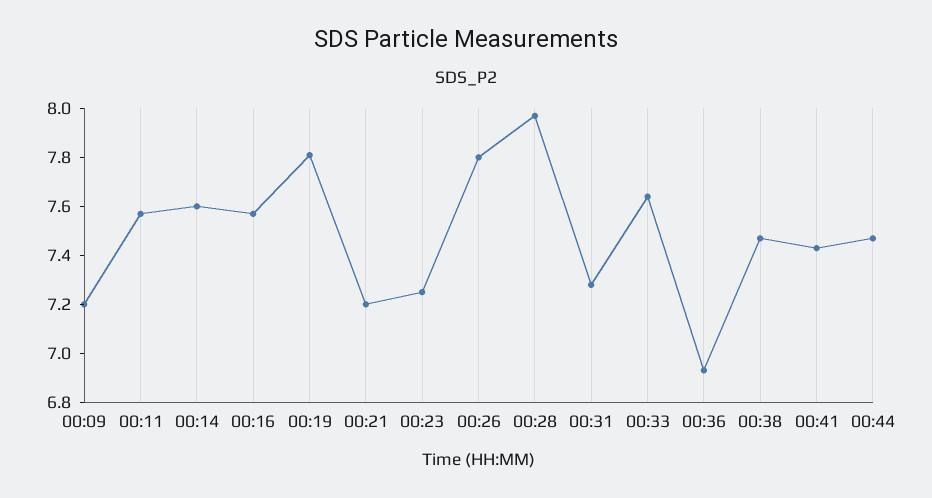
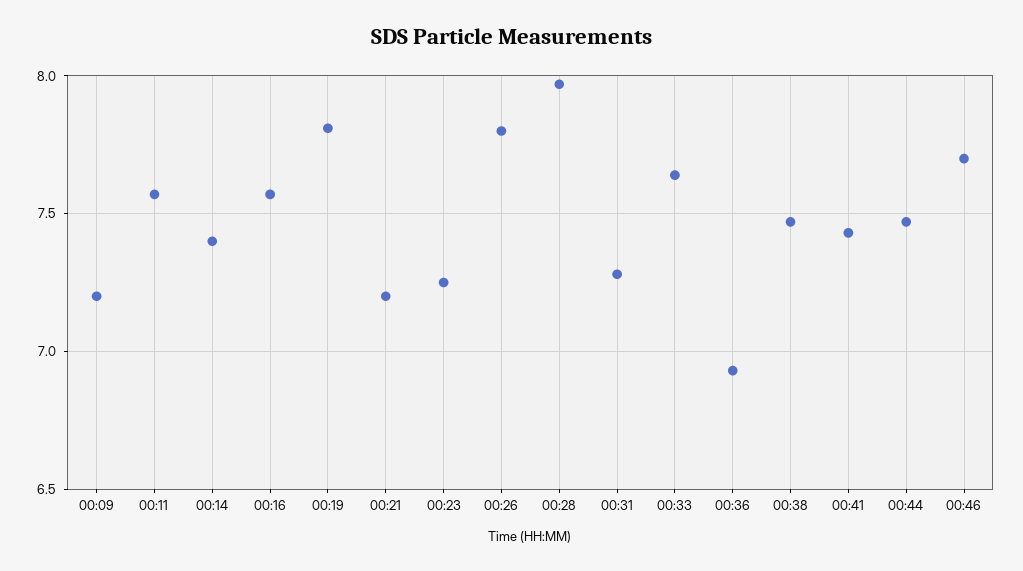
00:14: 7.6 -> 7.4
00:46: none -> 7.7

